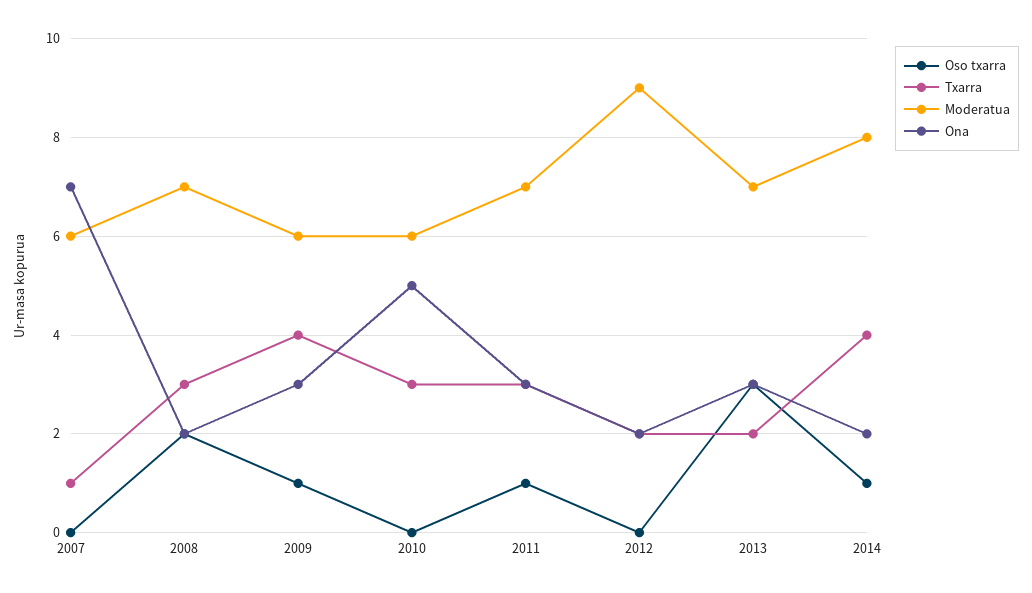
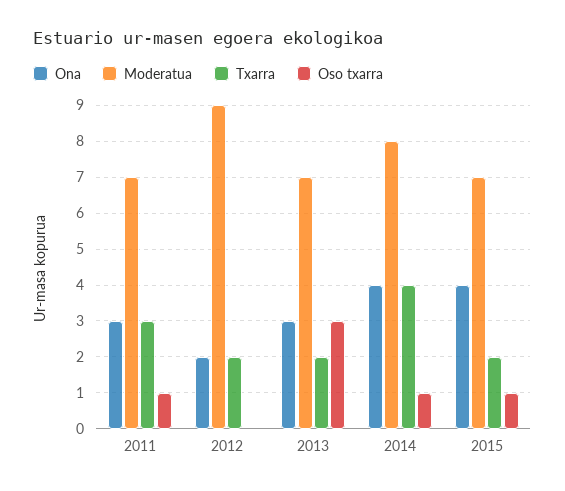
Oso txarra, 2007: 0 -> none
Txarra, 2007: 1 -> none
Moderatua, 2007: 6 -> none
Ona, 2007: 7 -> none
Oso txarra, 2008: 2 -> none
Txarra, 2008: 3 -> none
Moderatua, 2008: 7 -> none
Ona, 2008: 2 -> none
Oso txarra, 2009: 1 -> none
Txarra, 2009: 4 -> none
Moderatua, 2009: 6 -> none
Ona, 2009: 3 -> none
Oso txarra, 2010: 0 -> none
Txarra, 2010: 3 -> none
Moderatua, 2010: 6 -> none
Ona, 2010: 5 -> none
Ona, 2014: 2 -> 4
Ona, 2015: none -> 4
Moderatua, 2015: none -> 7
Txarra, 2015: none -> 2
Oso txarra, 2015: none -> 1

